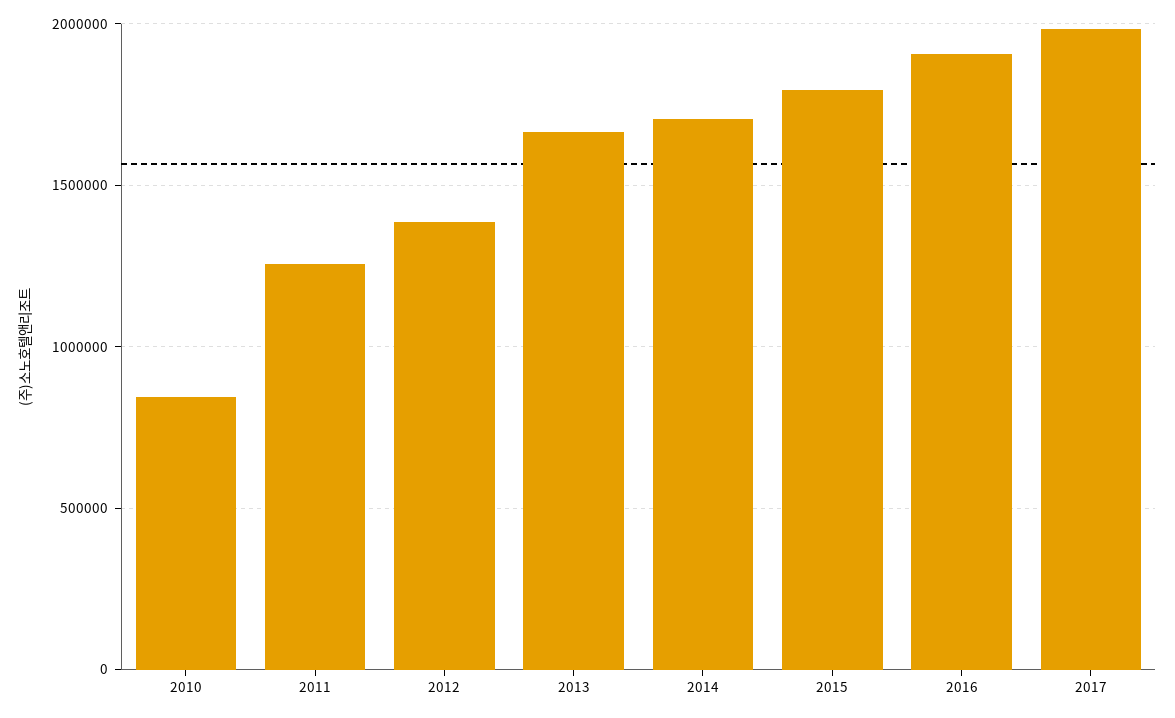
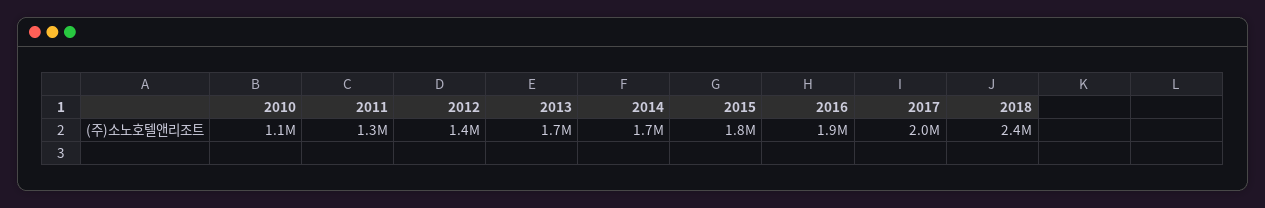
2010: 850000 -> 1100000
2018: none -> 2400000

